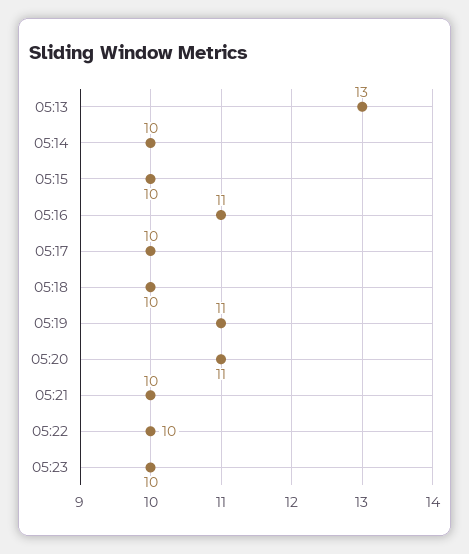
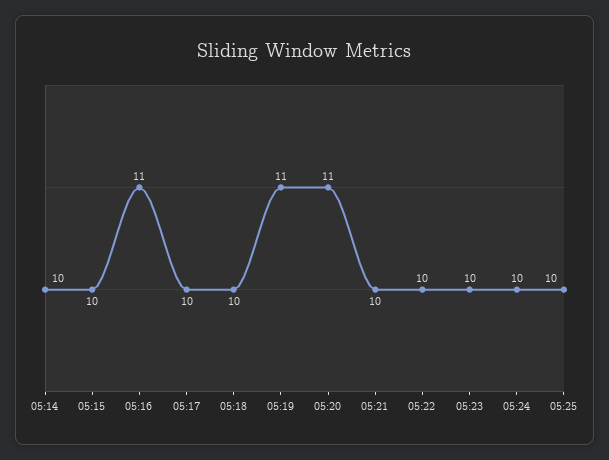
05:13: 13 -> none
05:24: none -> 10
05:25: none -> 10

